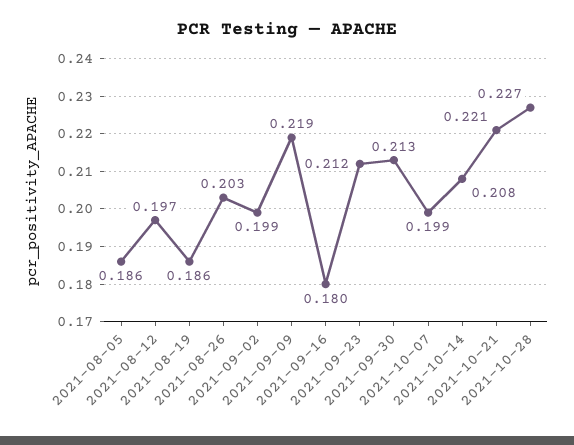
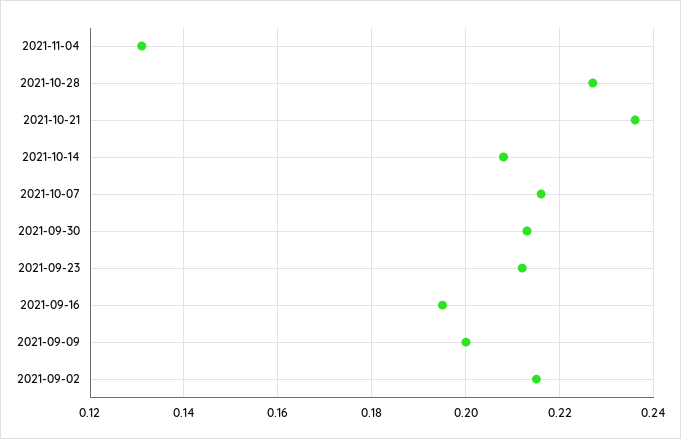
2021-08-05: 0.186 -> none
2021-08-12: 0.197 -> none
2021-08-19: 0.186 -> none
2021-08-26: 0.203 -> none
2021-09-02: 0.199 -> 0.215
2021-09-09: 0.219 -> 0.2
2021-09-16: 0.18 -> 0.195
2021-10-07: 0.199 -> 0.215
2021-10-21: 0.221 -> 0.235
2021-11-04: none -> 0.13

